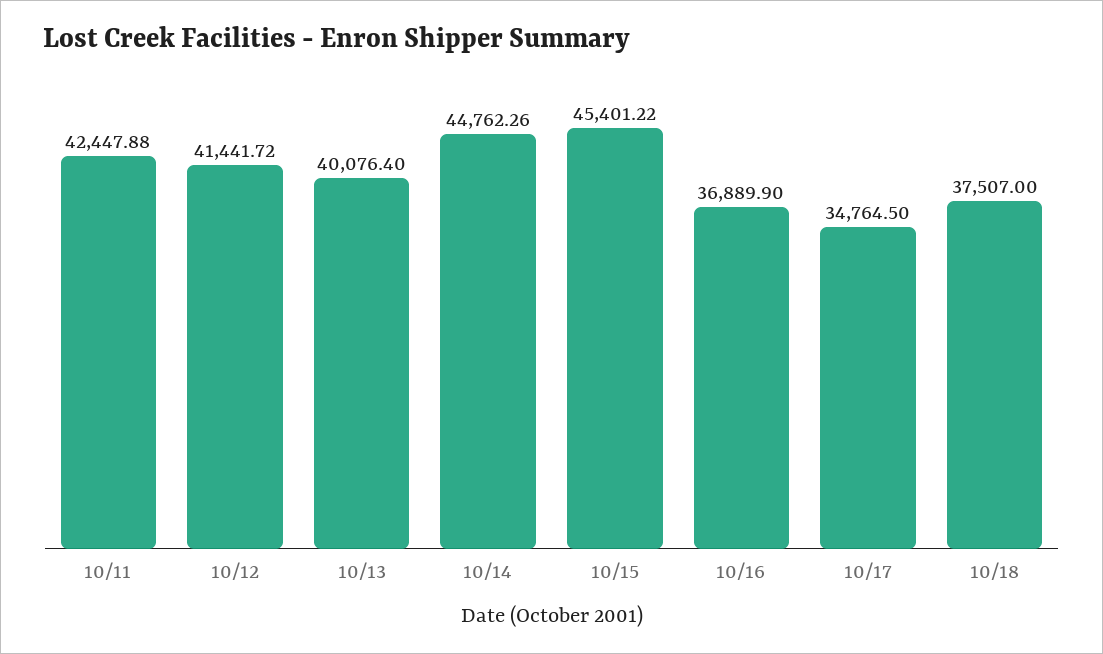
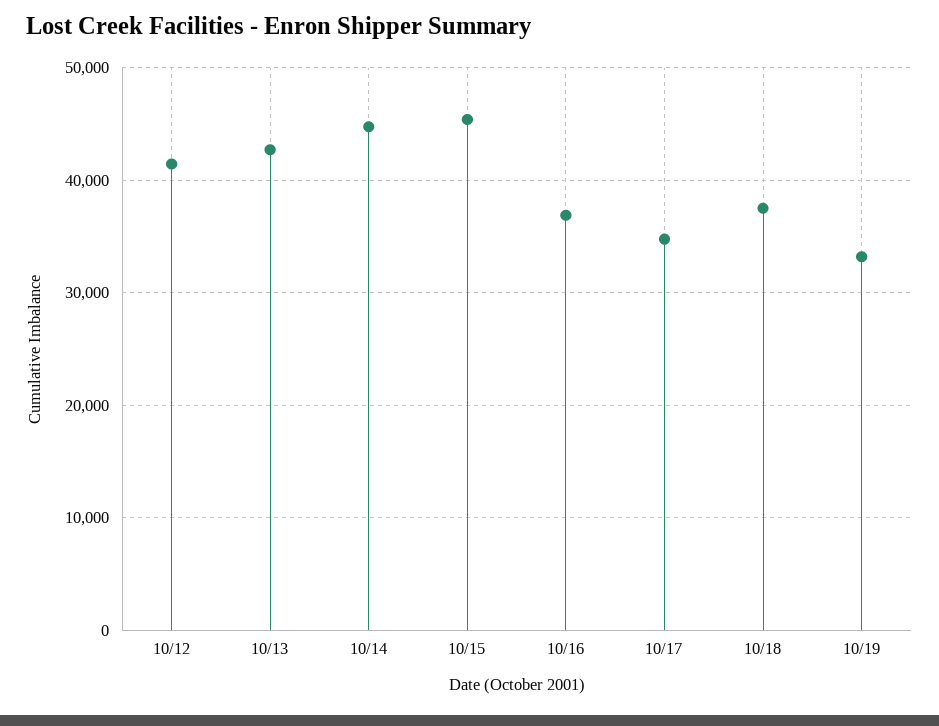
10/11: 42447.88 -> none
10/13: 40076.4 -> 43000
10/19: none -> 33000

